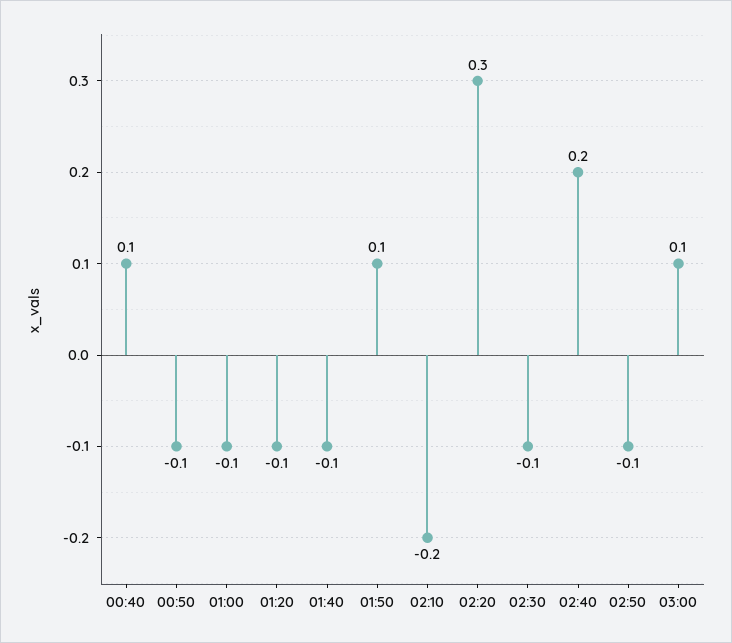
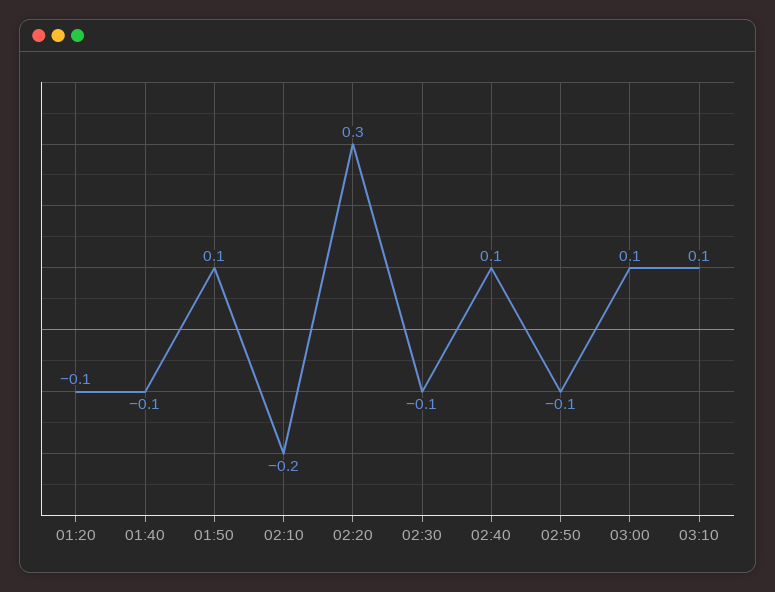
00:40: 0.1 -> none
00:50: -0.1 -> none
01:00: -0.1 -> none
02:40: 0.2 -> 0.1
03:10: none -> 0.1

